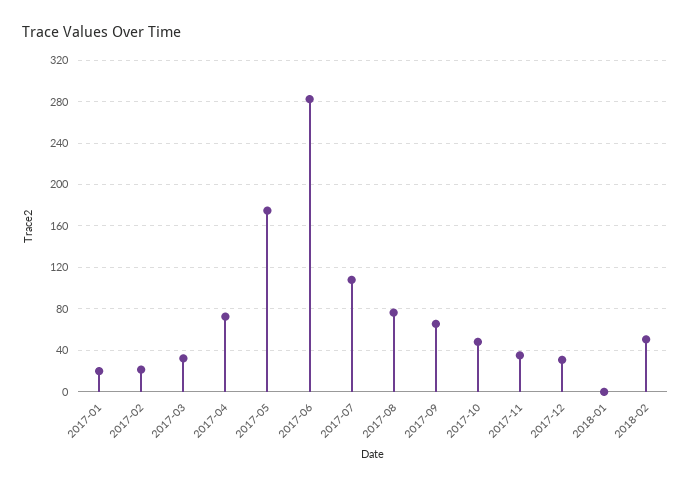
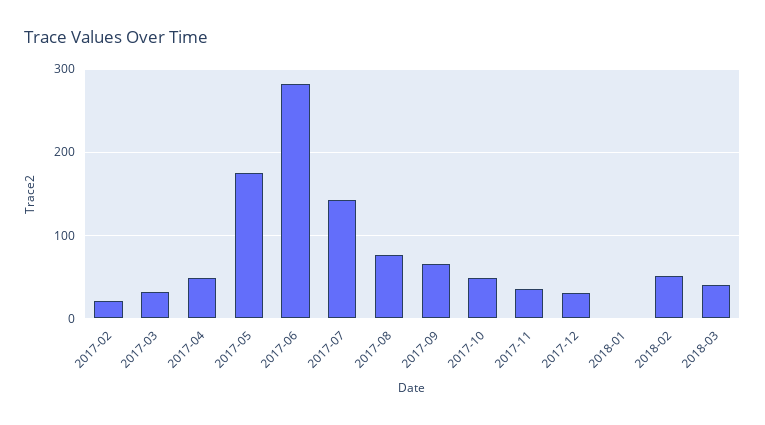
2017-01: 20 -> none
2017-04: 70 -> 50
2017-07: 110 -> 140
2018-03: none -> 40

